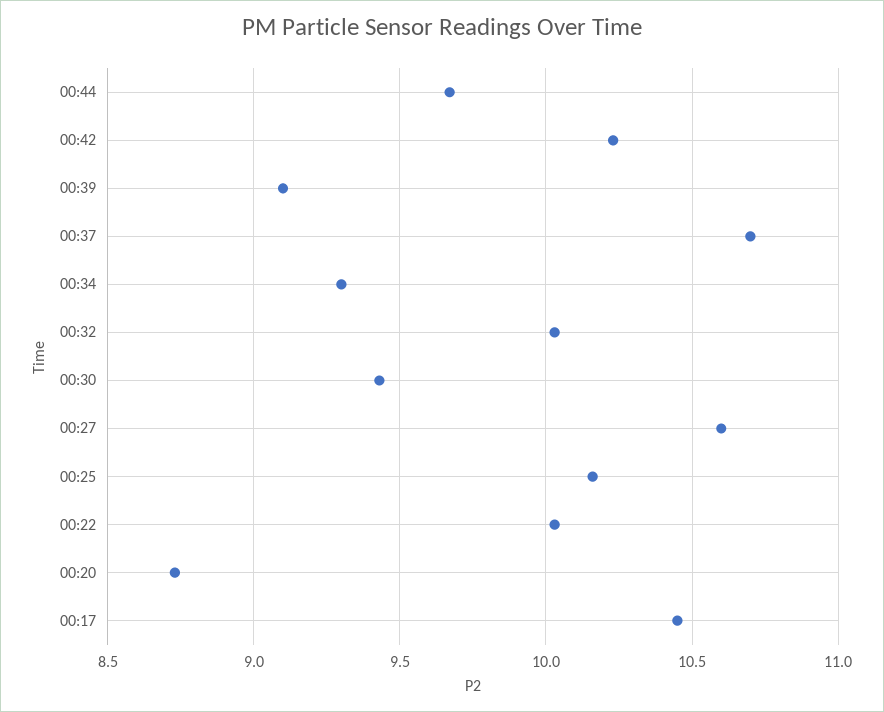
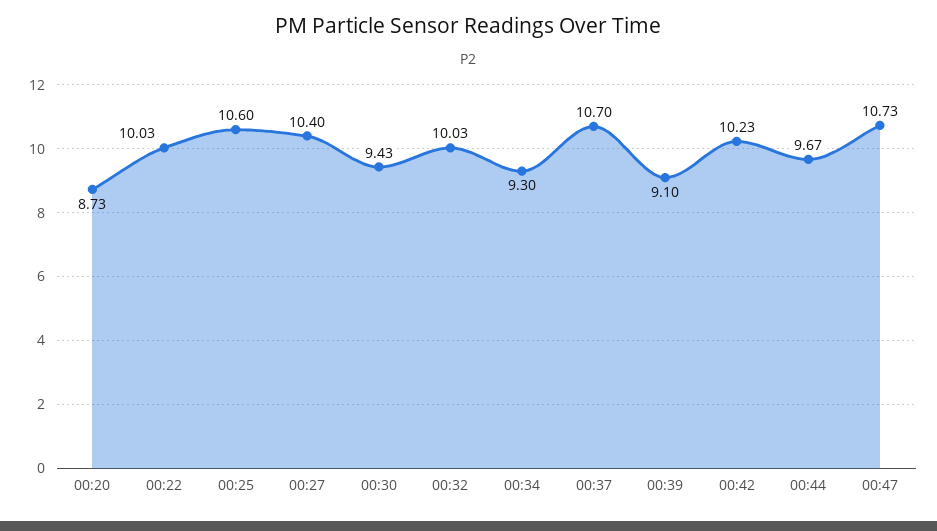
00:27: 10.6 -> 10.4
00:25: 10.15 -> 10.6
00:17: 10.45 -> none
00:47: none -> 10.73

